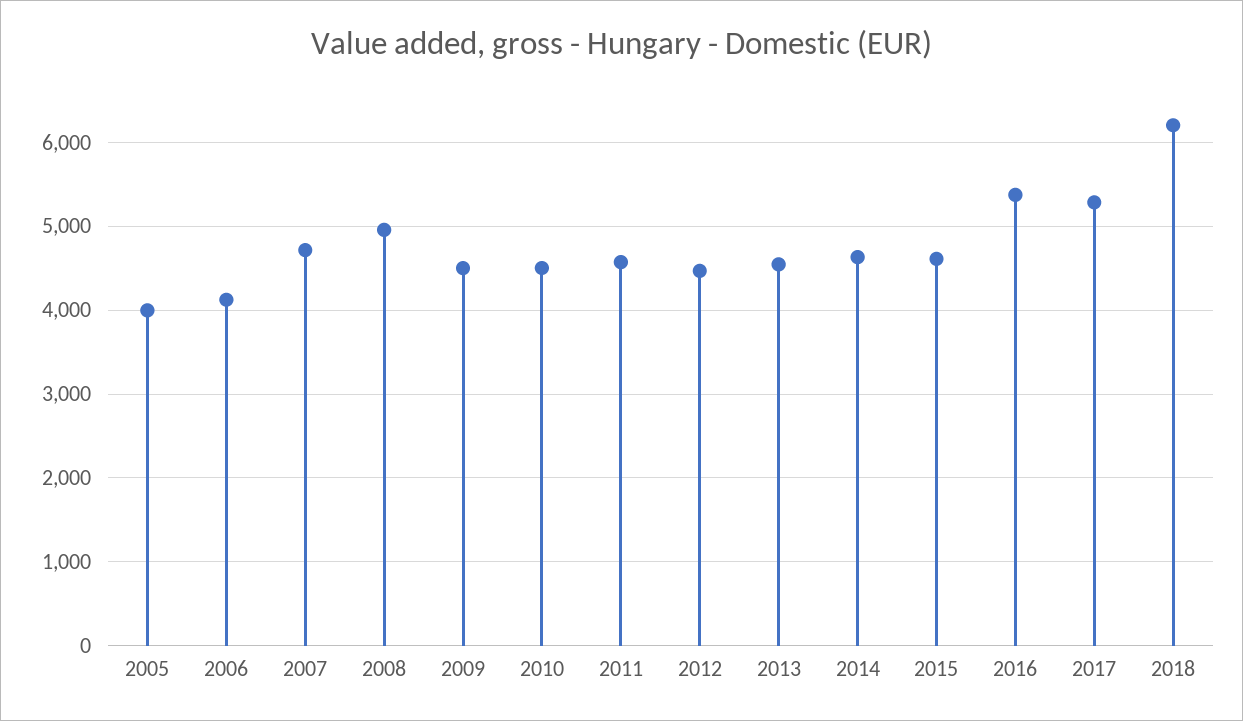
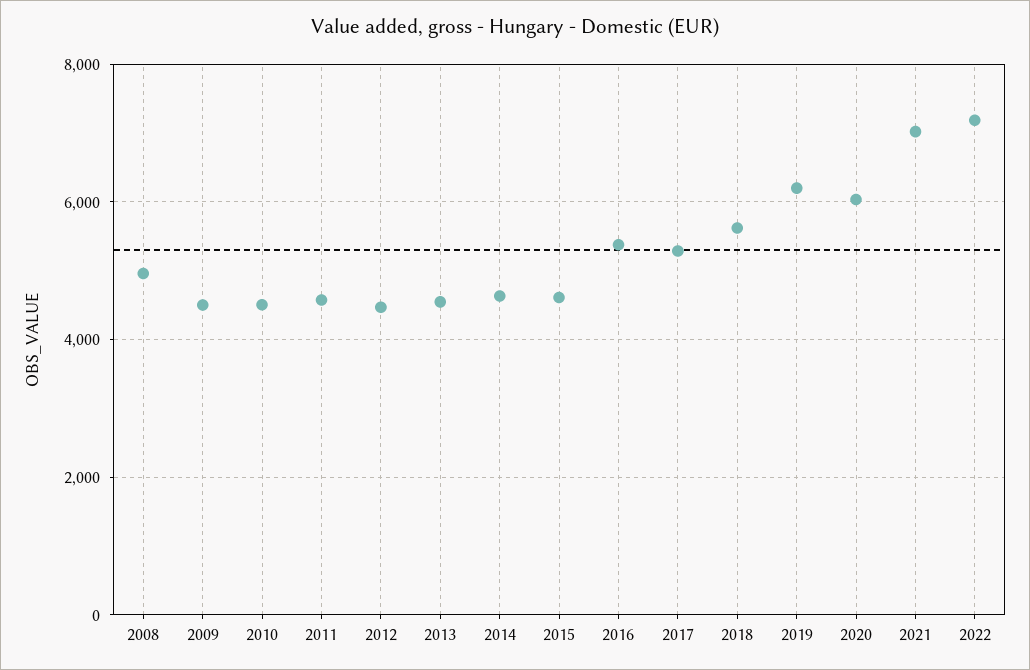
2005: 4000 -> none
2006: 4100 -> none
2007: 4700 -> none
2018: 6200 -> 5600
2019: none -> 6200
2020: none -> 6000
2021: none -> 7000
2022: none -> 7200

